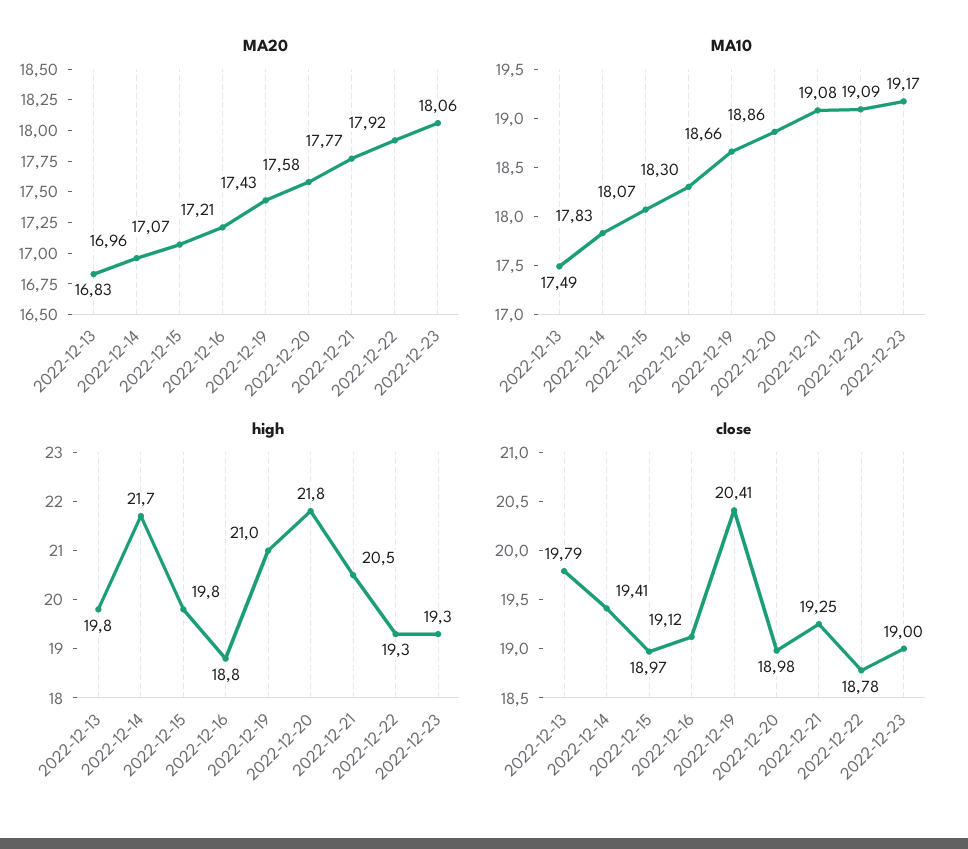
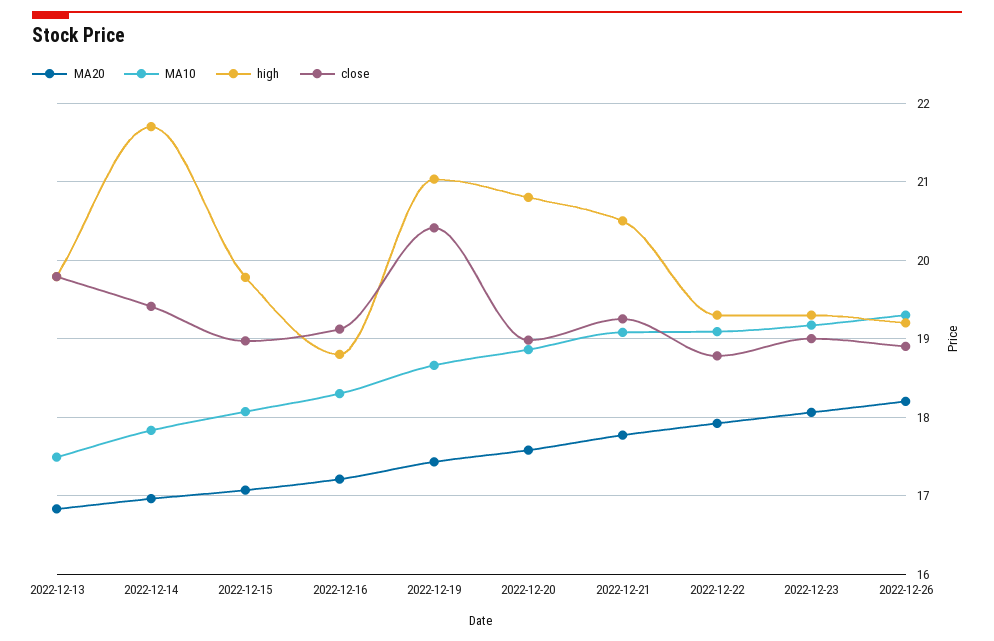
high, 2022-12-20: 21.8 -> 20.8
MA20, 2022-12-26: none -> 18.2
MA10, 2022-12-26: none -> 19.3
high, 2022-12-26: none -> 19.2
close, 2022-12-26: none -> 18.9

